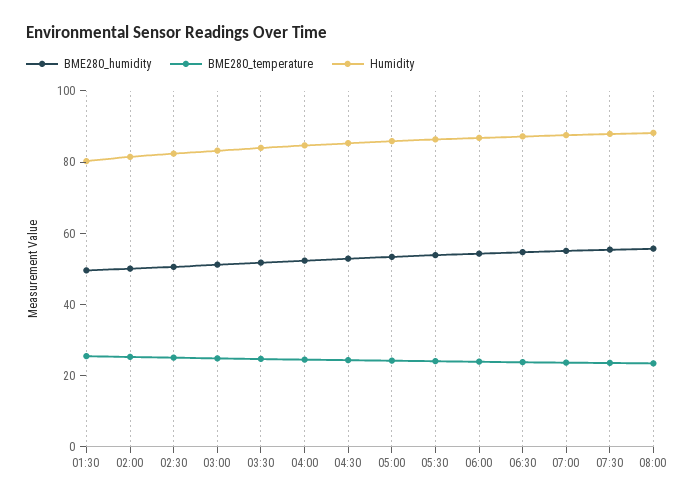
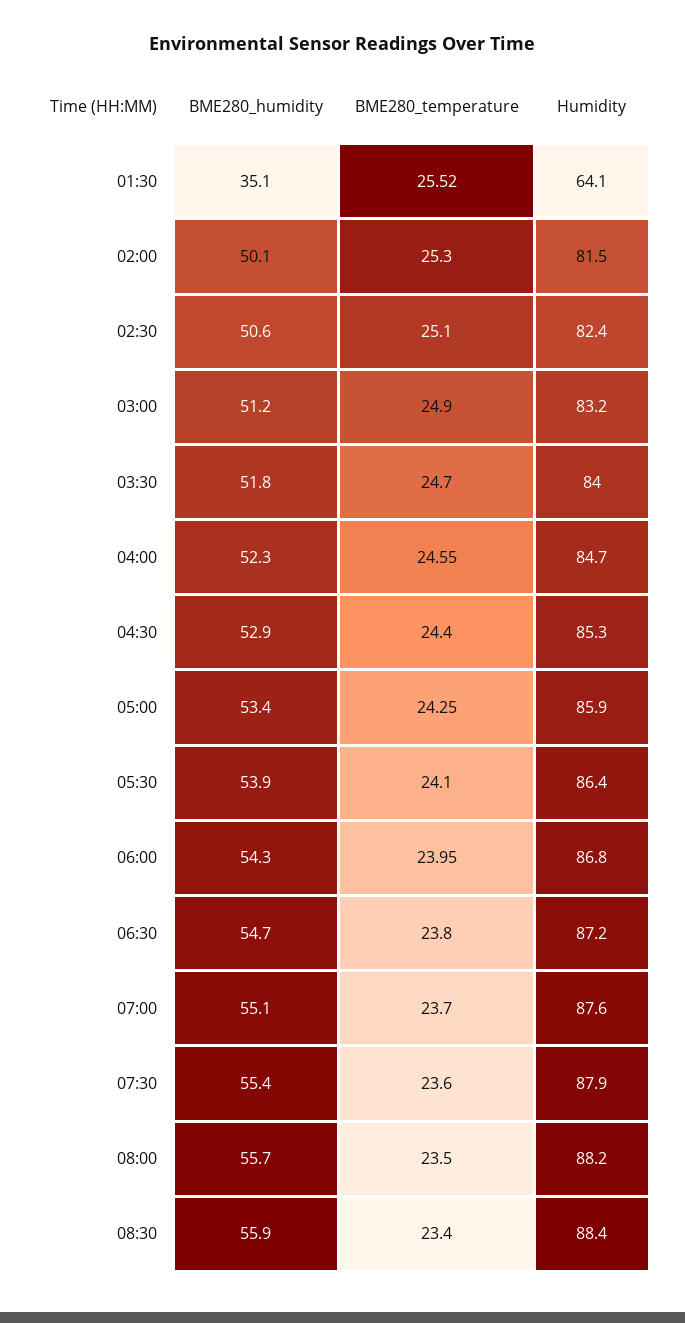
BME280_humidity, 01:30: 50 -> 35.1
Humidity, 01:30: 80 -> 64.1
BME280_humidity, 08:30: none -> 55.9
BME280_temperature, 08:30: none -> 23.4
Humidity, 08:30: none -> 88.4

